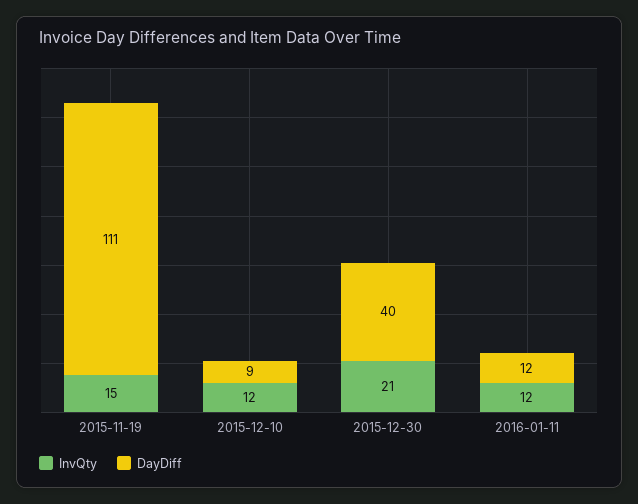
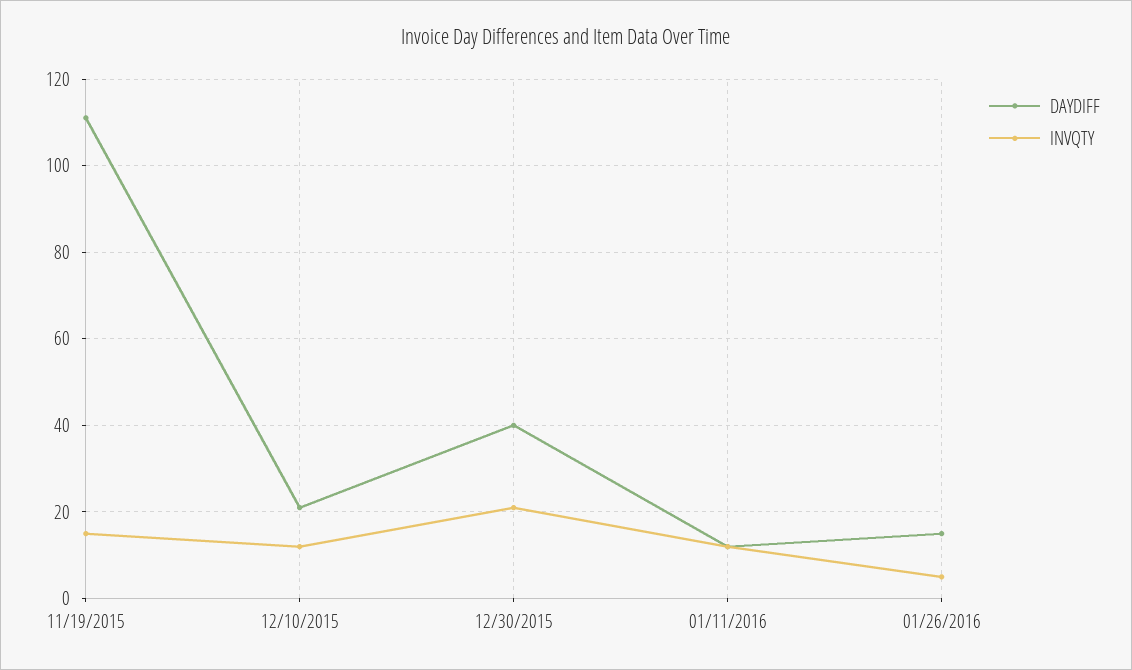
DayDiff, 2015-12-10: 9 -> 20
DayDiff, 01/26/2016: none -> 15
InvQty, 01/26/2016: none -> 5

